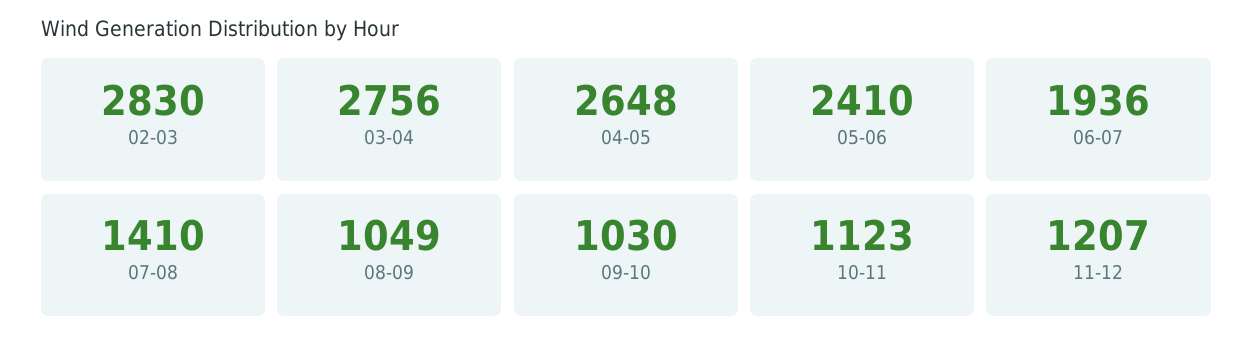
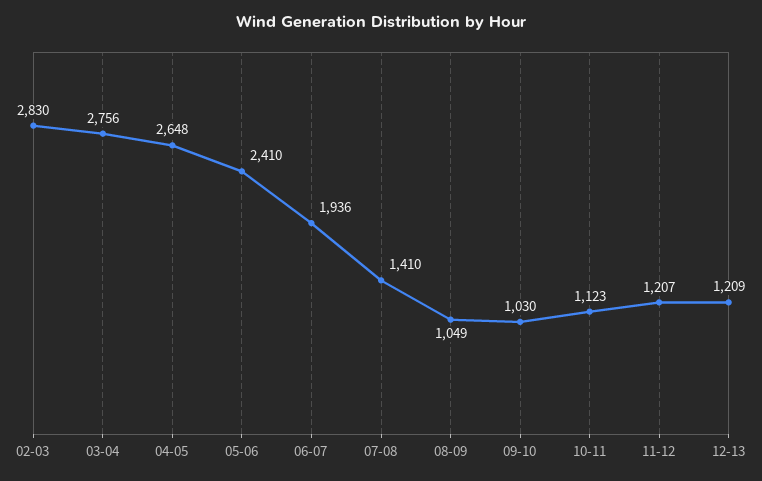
12-13: none -> 1209

